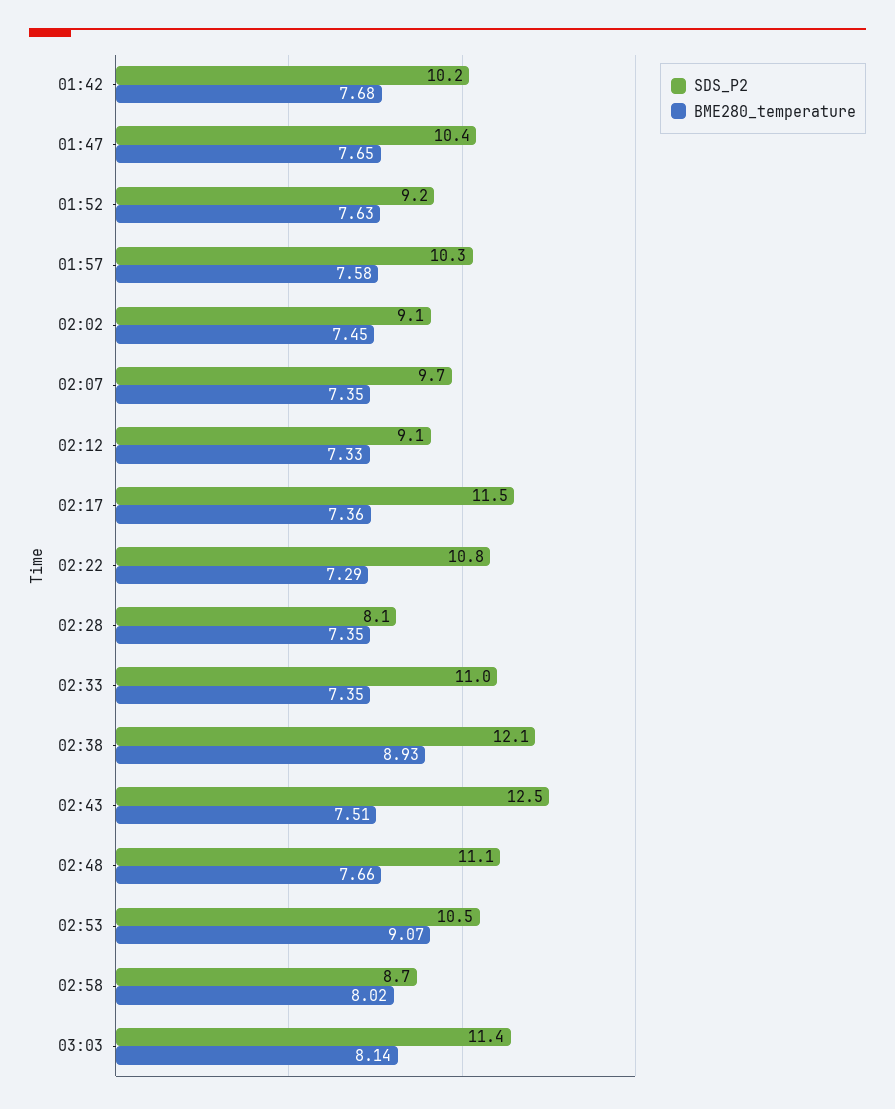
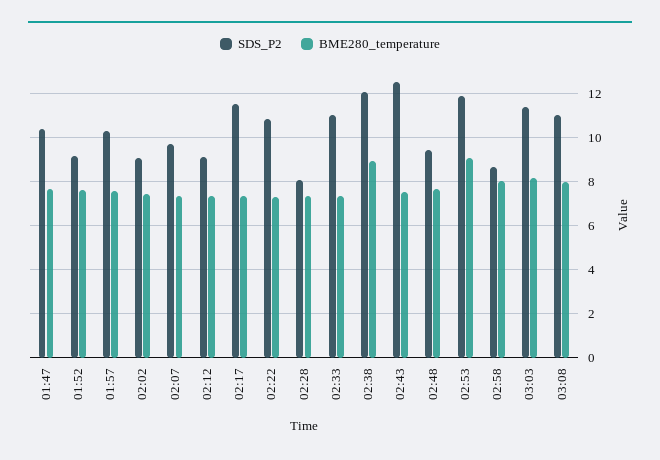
SDS_P2, 01:42: 10.2 -> none
BME280_temperature, 01:42: 7.68 -> none
SDS_P2, 02:48: 11.1 -> 9.5
SDS_P2, 02:53: 10.5 -> 12
SDS_P2, 03:08: none -> 11
BME280_temperature, 03:08: none -> 8

